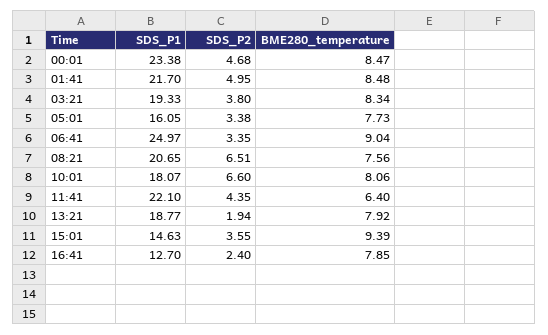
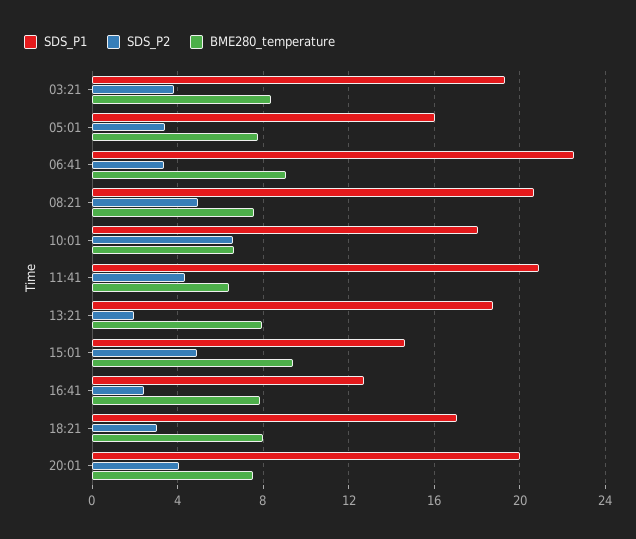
SDS_P1, 00:01: 23.38 -> none
SDS_P2, 00:01: 4.68 -> none
BME280_temperature, 00:01: 8.47 -> none
SDS_P1, 01:41: 21.7 -> none
SDS_P2, 01:41: 4.95 -> none
BME280_temperature, 01:41: 8.48 -> none
SDS_P1, 06:41: 24.97 -> 22.5
SDS_P2, 08:21: 6.51 -> 5
BME280_temperature, 10:01: 8.06 -> 6.5
SDS_P1, 11:41: 22.1 -> 21
SDS_P2, 15:01: 3.55 -> 5
SDS_P1, 18:21: none -> 17
SDS_P2, 18:21: none -> 3
BME280_temperature, 18:21: none -> 8
SDS_P1, 20:01: none -> 20
SDS_P2, 20:01: none -> 4
BME280_temperature, 20:01: none -> 7.5

